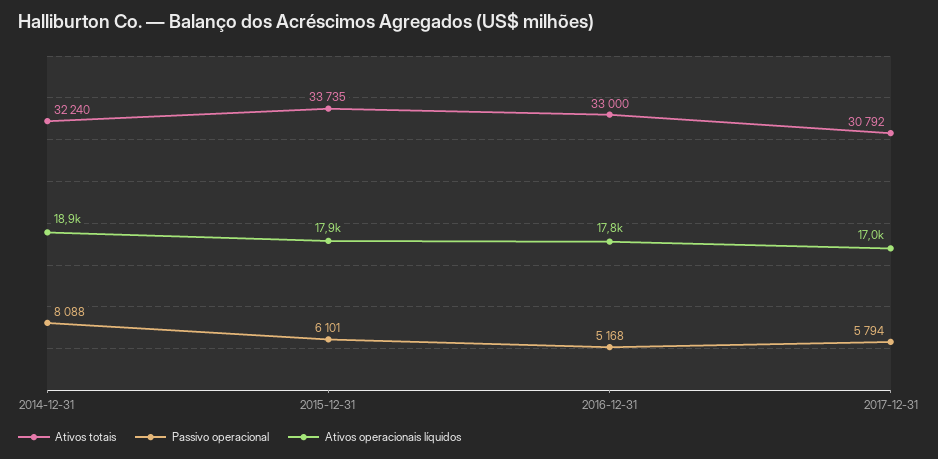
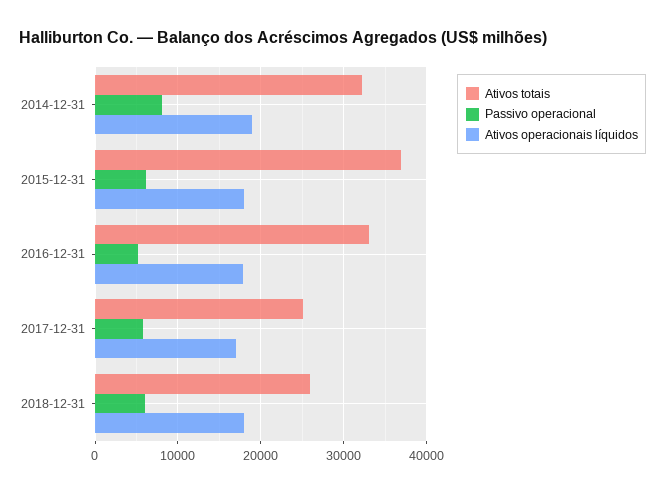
Ativos totais, 2015-12-31: 33735 -> 37000
Ativos totais, 2017-12-31: 30792 -> 25000
Ativos totais, 2018-12-31: none -> 26000
Passivo operacional, 2018-12-31: none -> 6000
Ativos operacionais líquidos, 2018-12-31: none -> 18000

